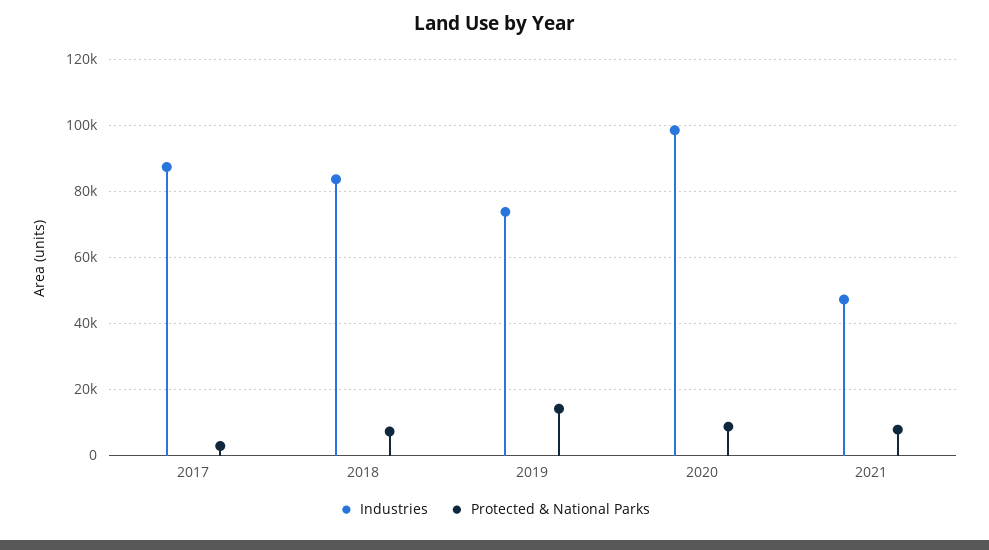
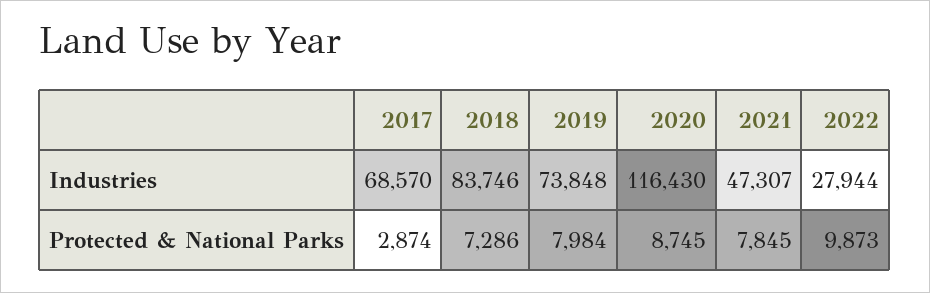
Industries, 2017: 88000 -> 68570
Protected & National Parks, 2019: 14000 -> 7984
Industries, 2020: 98000 -> 116430
Industries, 2022: none -> 27944
Protected & National Parks, 2022: none -> 9873

